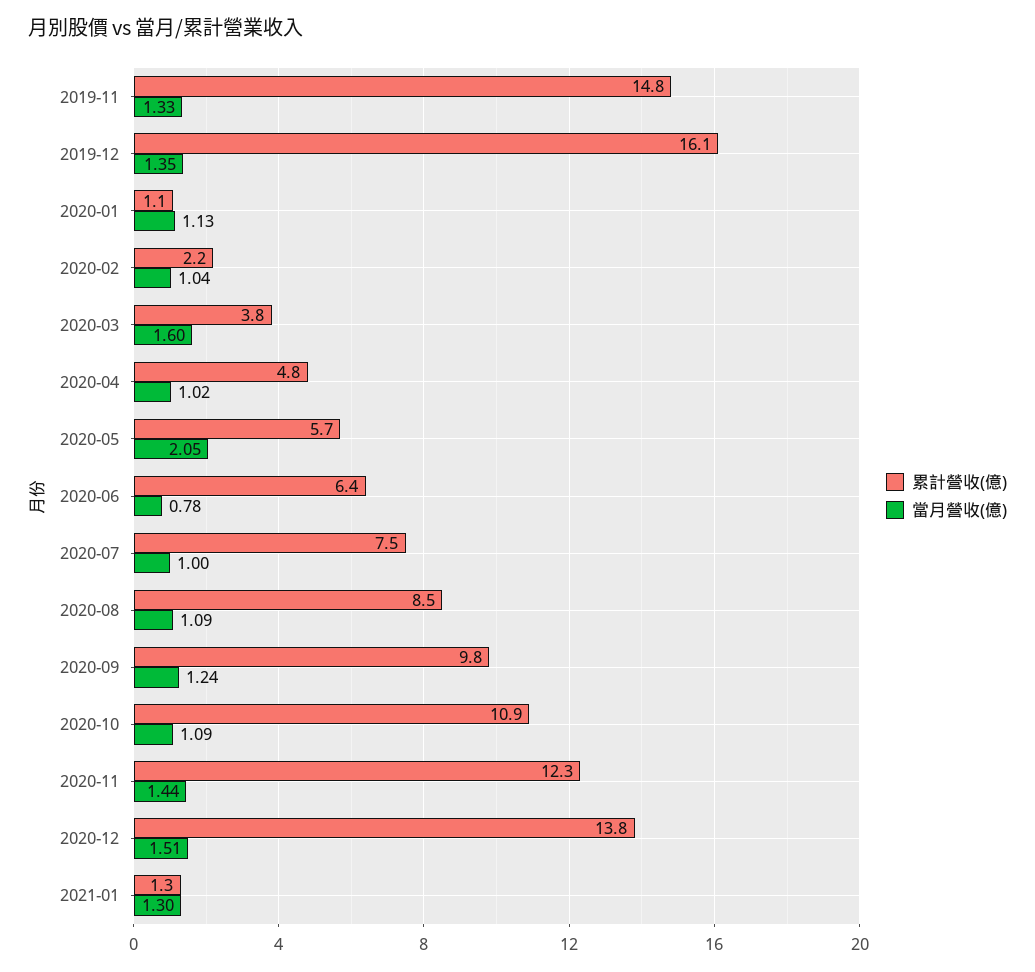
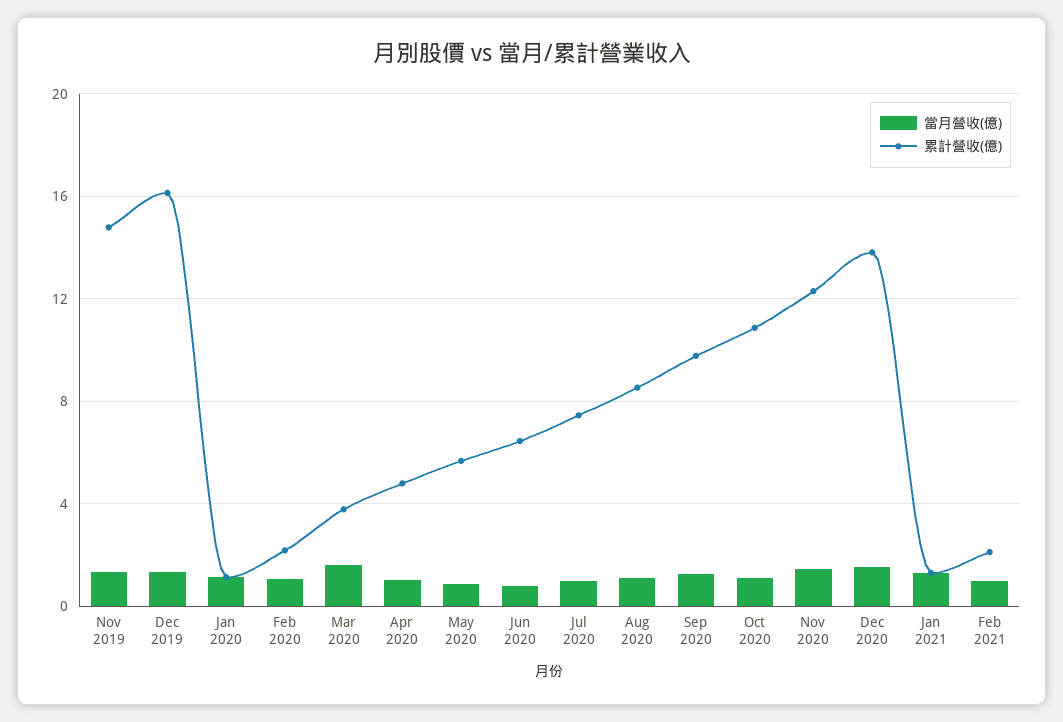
當月營收(億), 2020-05: 2.05 -> 1
當月營收(億), Feb 2021: none -> 1
累計營收(億), Feb 2021: none -> 2

